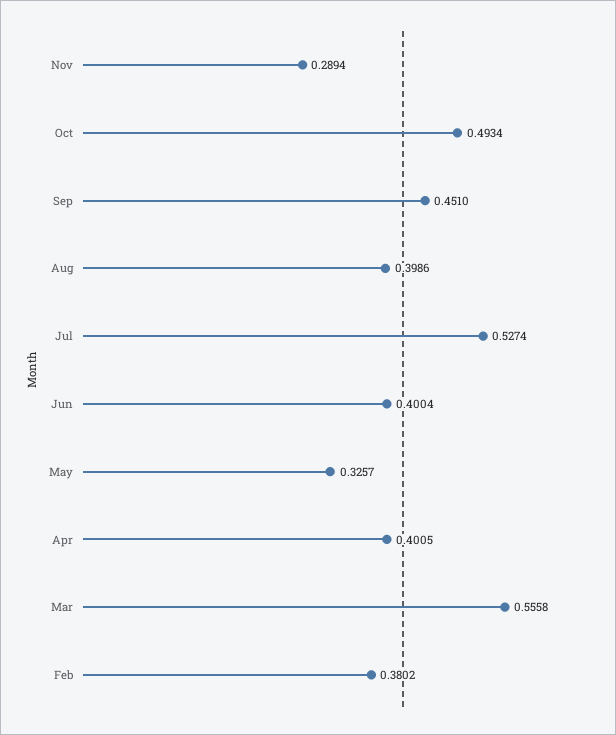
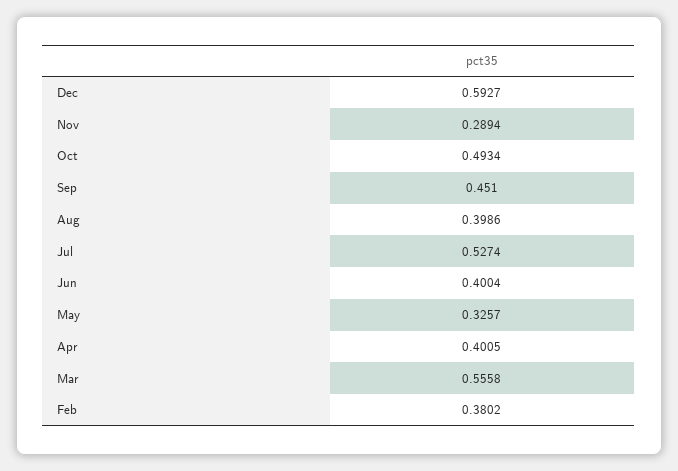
Dec: none -> 0.5927

